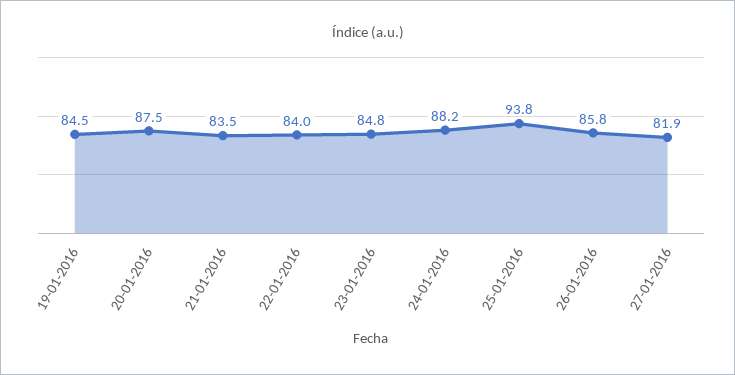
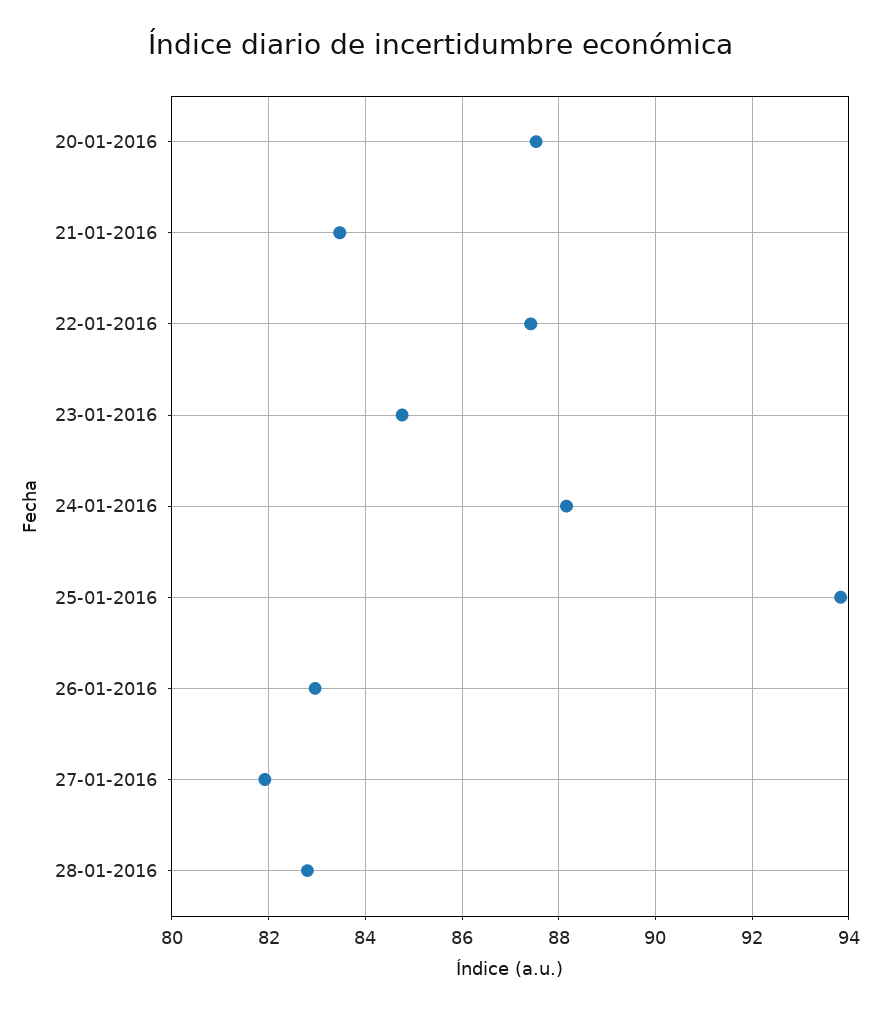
19-01-2016: 84.5 -> none
22-01-2016: 84 -> 87.4
26-01-2016: 85.8 -> 83
28-01-2016: none -> 82.8

